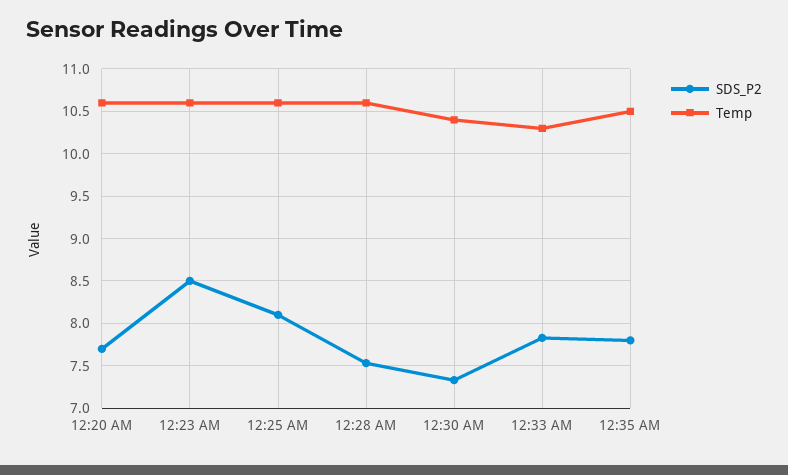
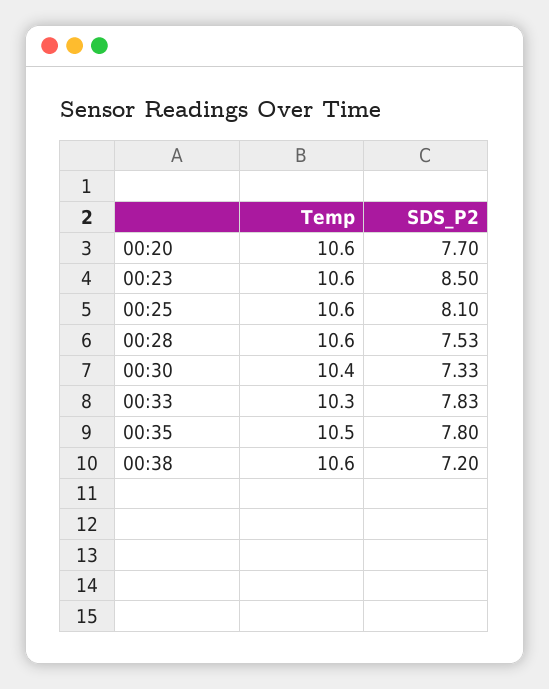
Temp, 00:38: none -> 10.6
SDS_P2, 00:38: none -> 7.2

